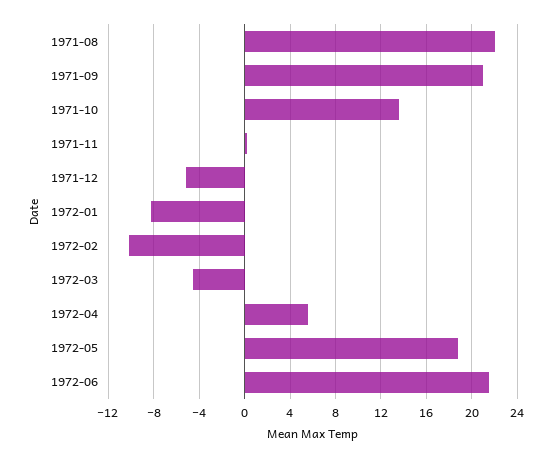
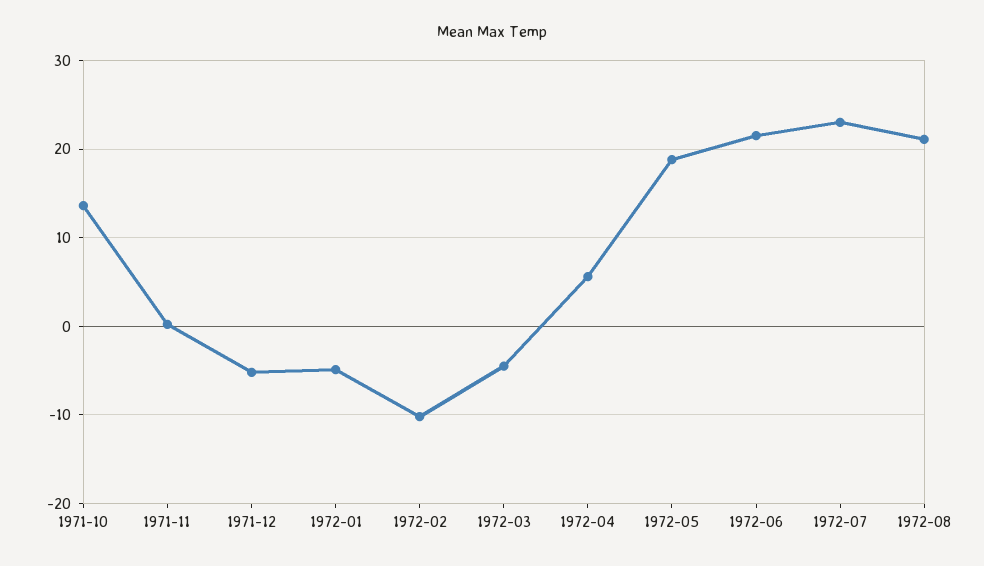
1971-08: 22 -> none
1971-09: 21 -> none
1972-01: -8 -> -5
1972-07: none -> 23
1972-08: none -> 21

